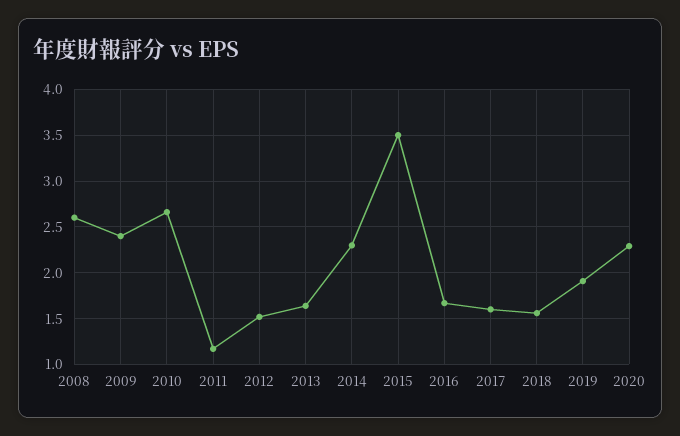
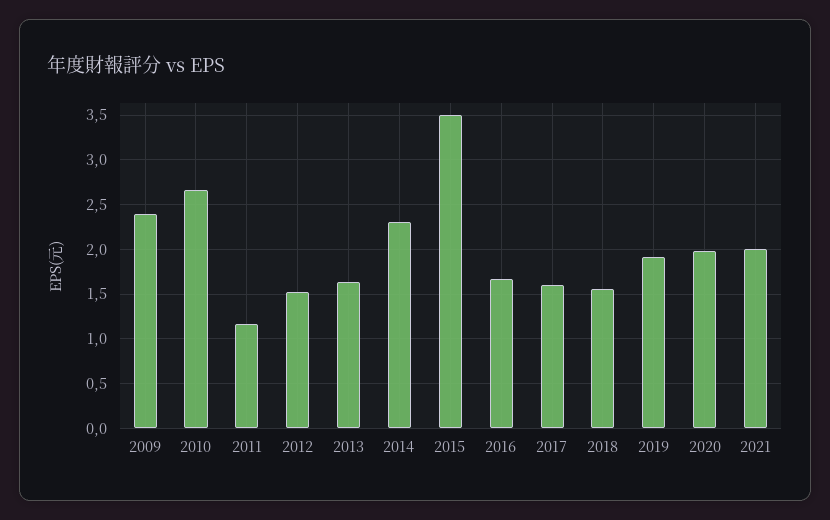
2008: 2.6 -> none
2020: 2.3 -> 2
2021: none -> 2

